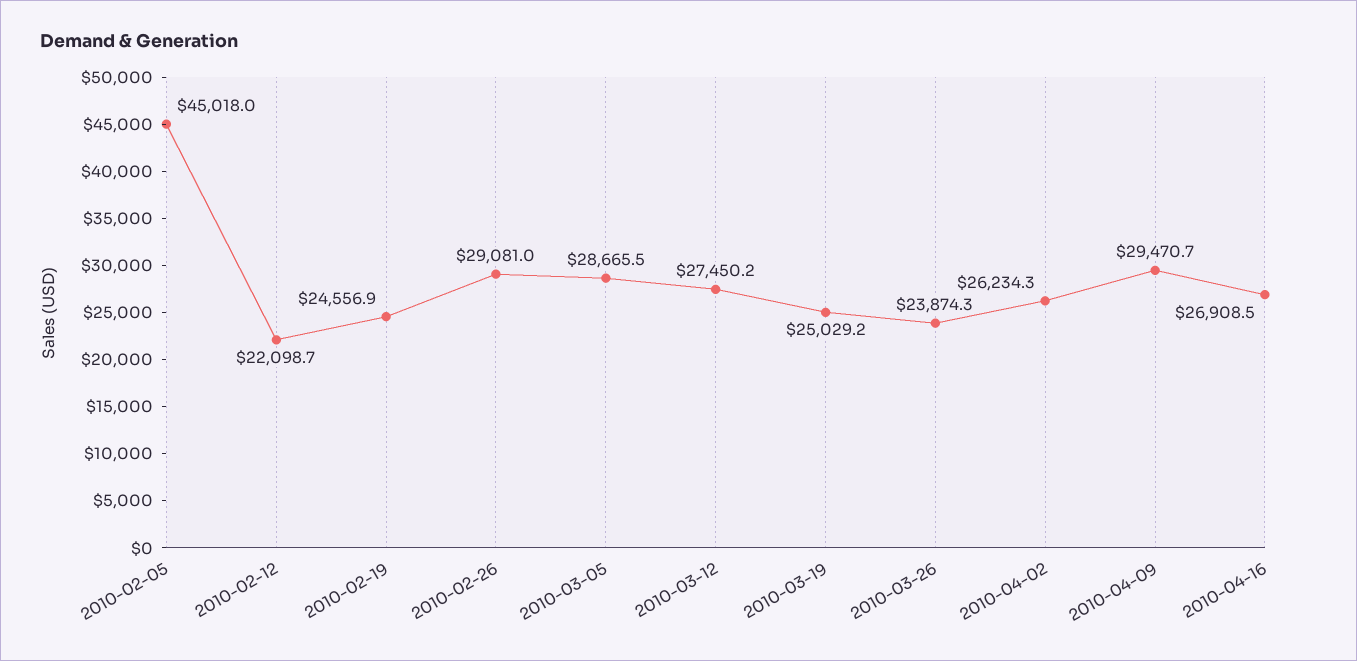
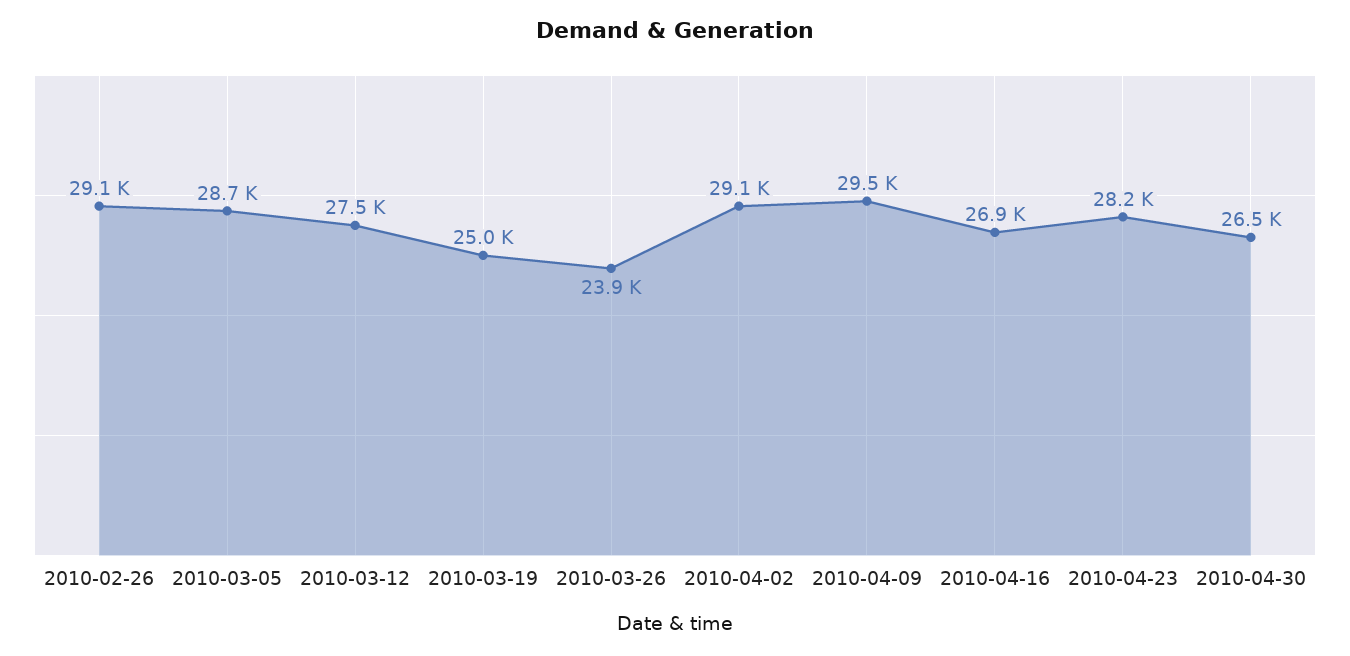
2010-02-05: 45018 -> none
2010-02-12: 22098.7 -> none
2010-02-19: 24556.9 -> none
2010-04-02: 26234.3 -> 29100
2010-04-23: none -> 28200
2010-04-30: none -> 26500

